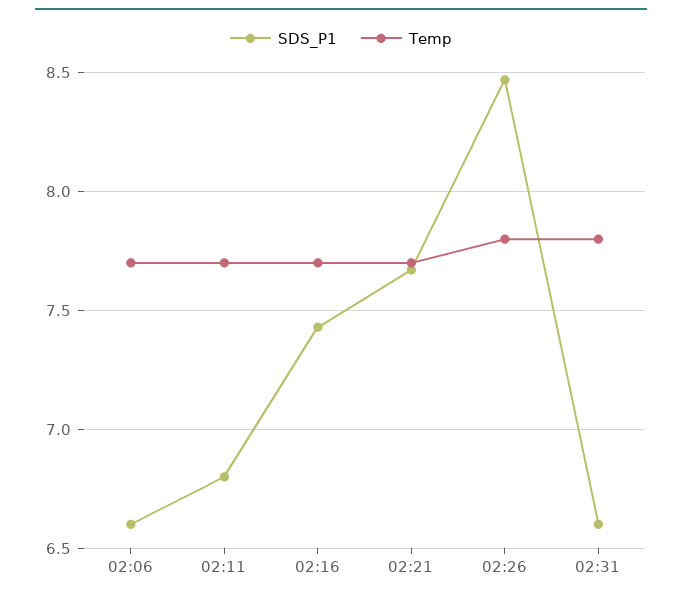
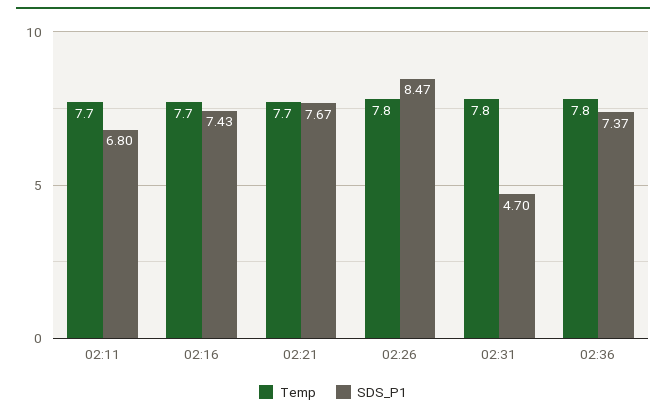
SDS_P1, 02:06: 6.6 -> none
Temp, 02:06: 7.7 -> none
SDS_P1, 02:31: 6.6 -> 4.7
Temp, 02:36: none -> 7.8
SDS_P1, 02:36: none -> 7.37

